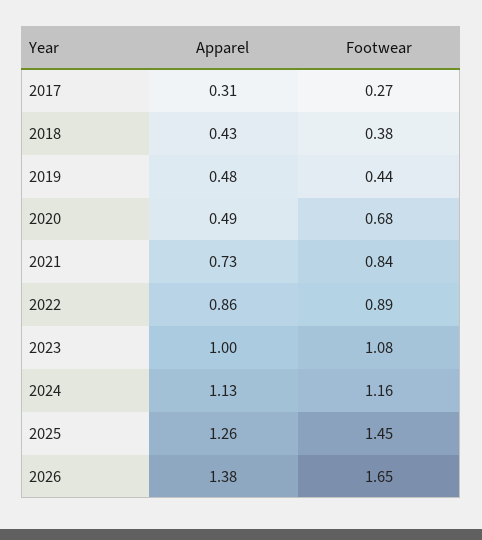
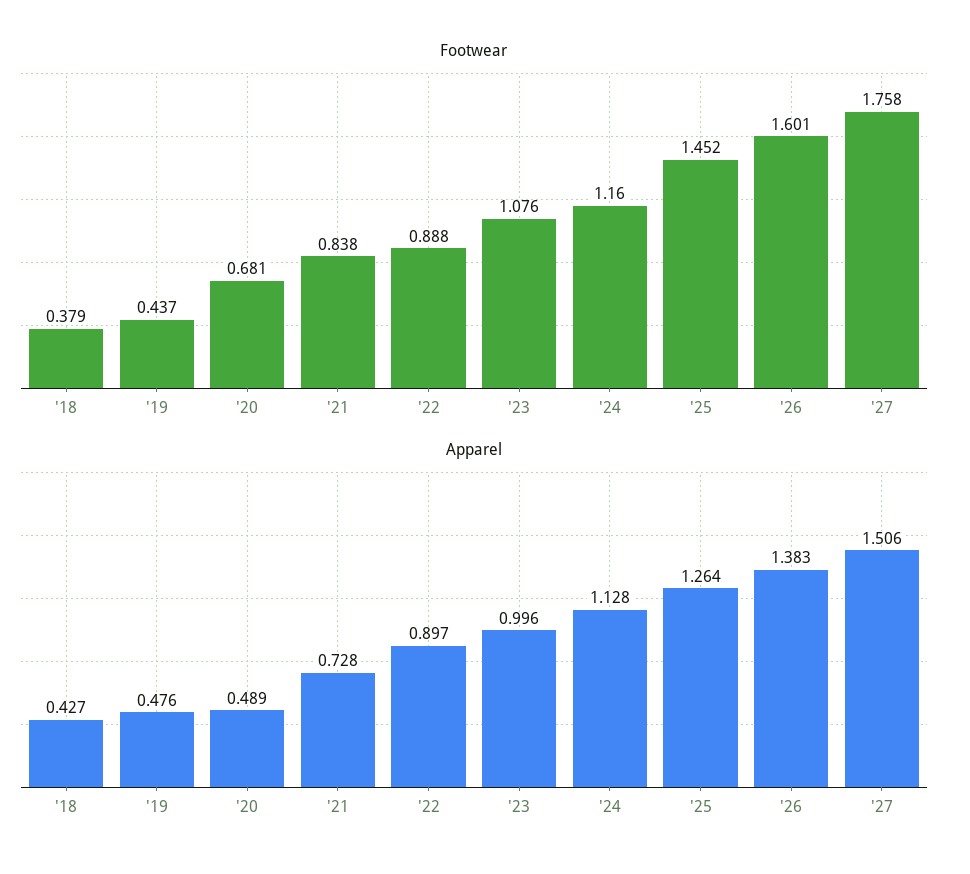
Apparel, 2017: 0.31 -> none
Footwear, 2017: 0.27 -> none
Apparel, 2022: 0.86 -> 0.897
Footwear, 2026: 1.65 -> 1.601
Footwear, '27: none -> 1.758
Apparel, '27: none -> 1.506

